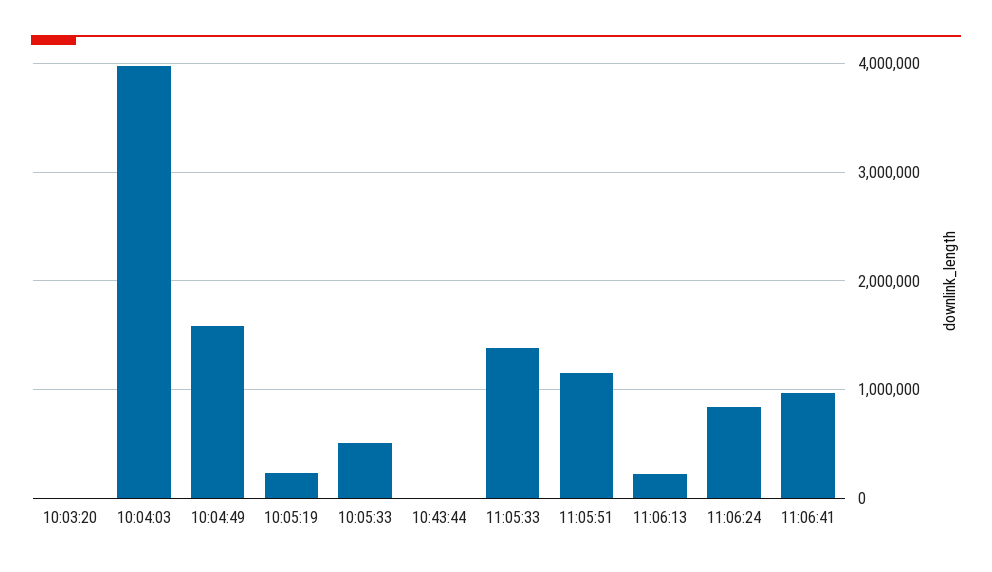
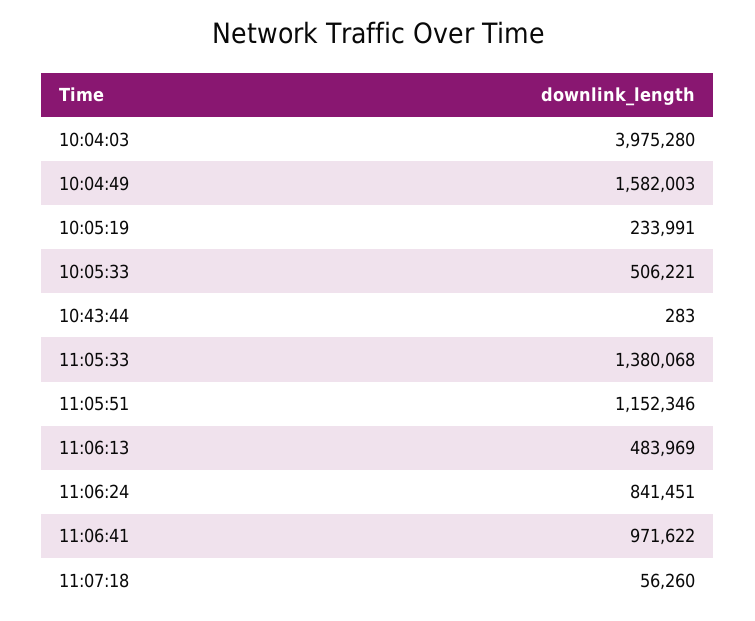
10:03:20: 0 -> none
11:06:13: 200000 -> 483969
11:07:18: none -> 56260

